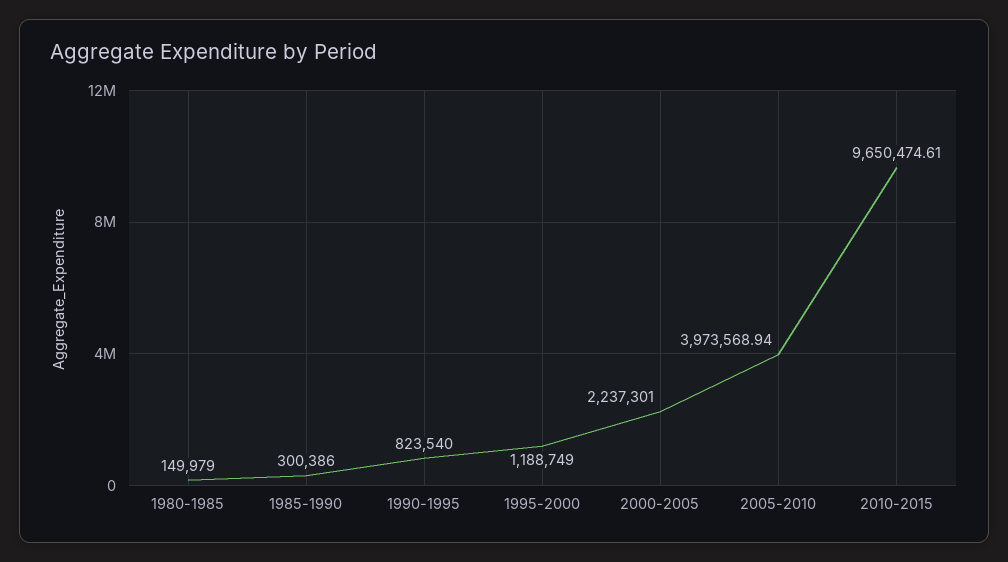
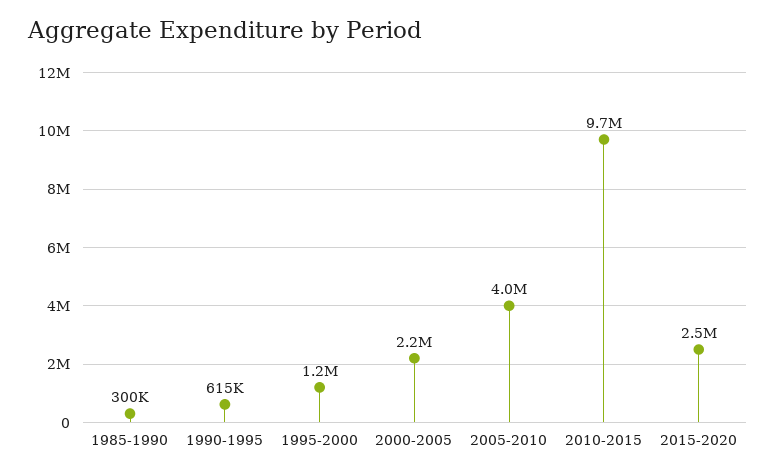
1980-1985: 149979 -> none
1990-1995: 823540 -> 615000
2015-2020: none -> 2500000

